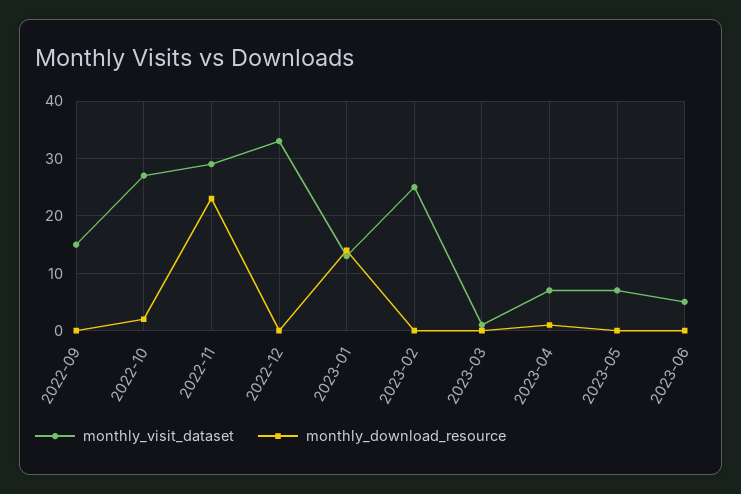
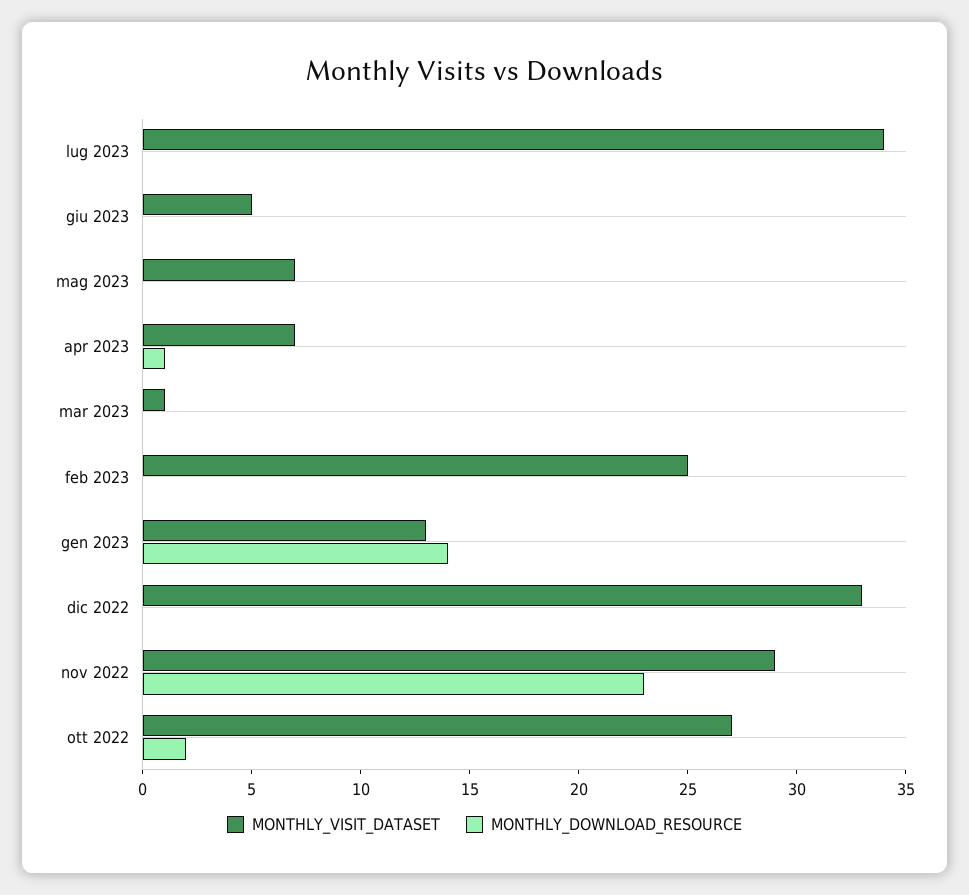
monthly_visit_dataset, 2022-09: 15 -> none
monthly_download_resource, 2022-09: 0 -> none
monthly_visit_dataset, lug 2023: none -> 34
monthly_download_resource, lug 2023: none -> 0

